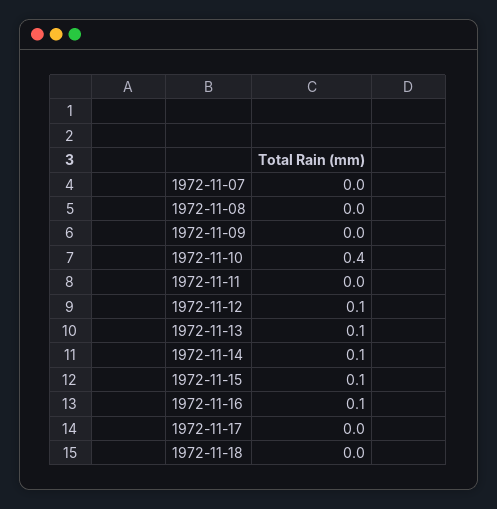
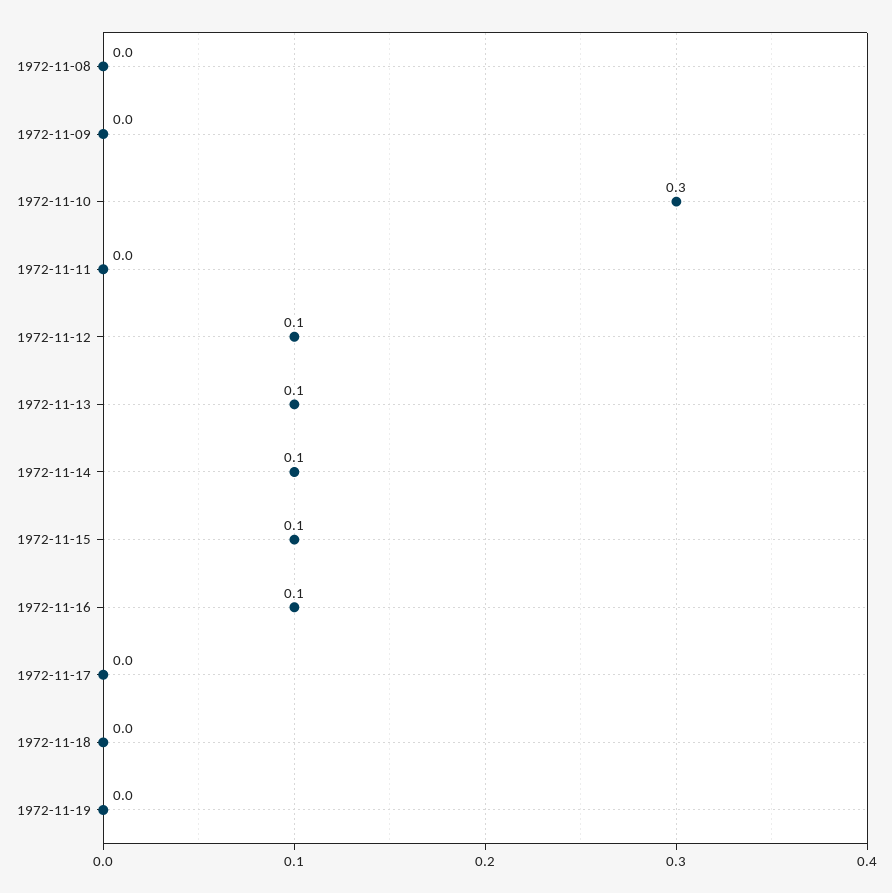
1972-11-07: 0 -> none
1972-11-10: 0.4 -> 0.3
1972-11-19: none -> 0

